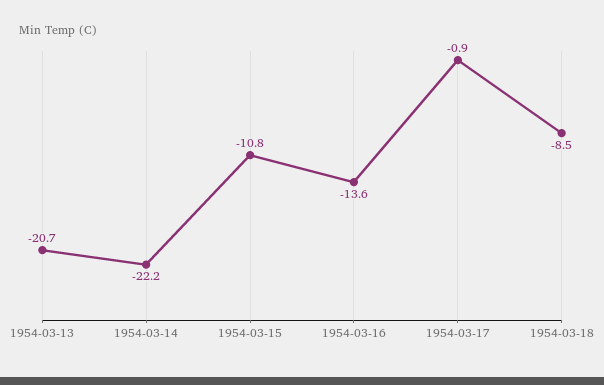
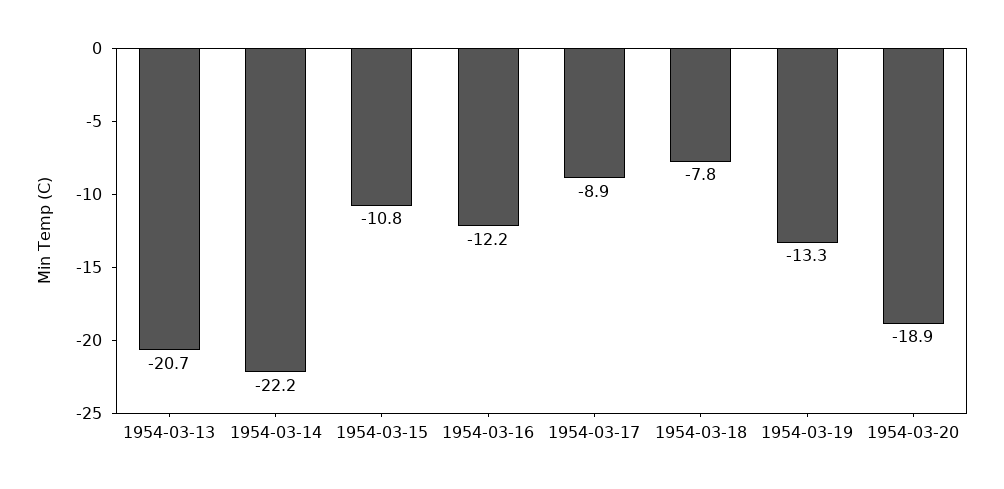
1954-03-16: -13.6 -> -12.2
1954-03-17: -0.9 -> -8.9
1954-03-18: -8.5 -> -7.8
1954-03-19: none -> -13.3
1954-03-20: none -> -18.9

